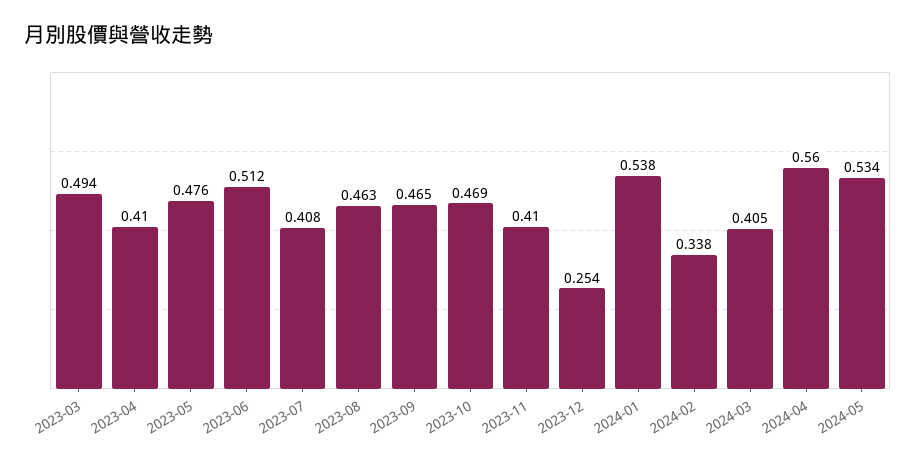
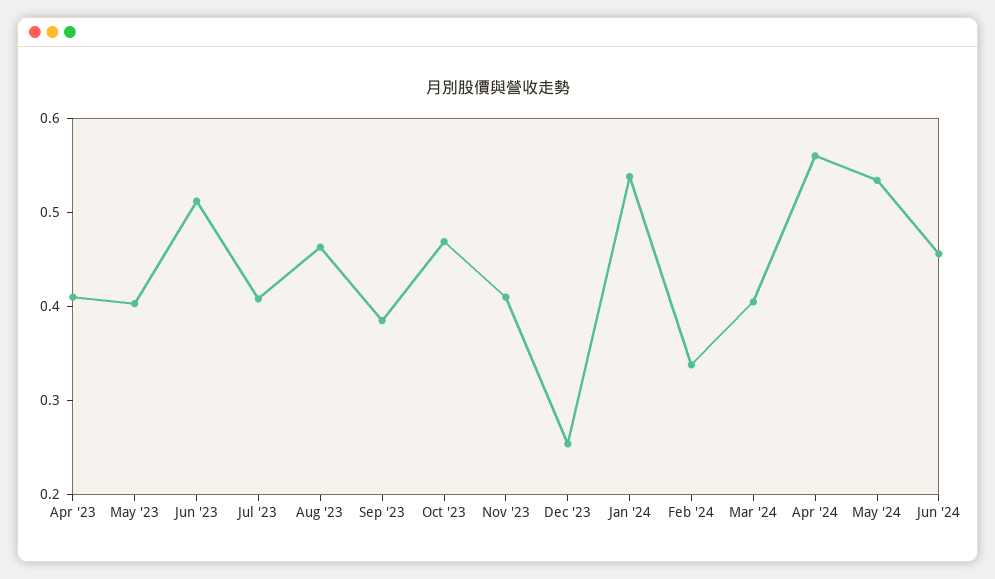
2023-03: 0.494 -> none
2023-05: 0.476 -> 0.4
2023-09: 0.465 -> 0.38
Jun '24: none -> 0.46

